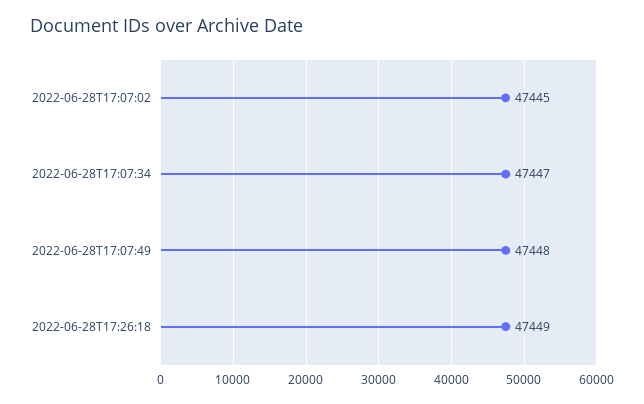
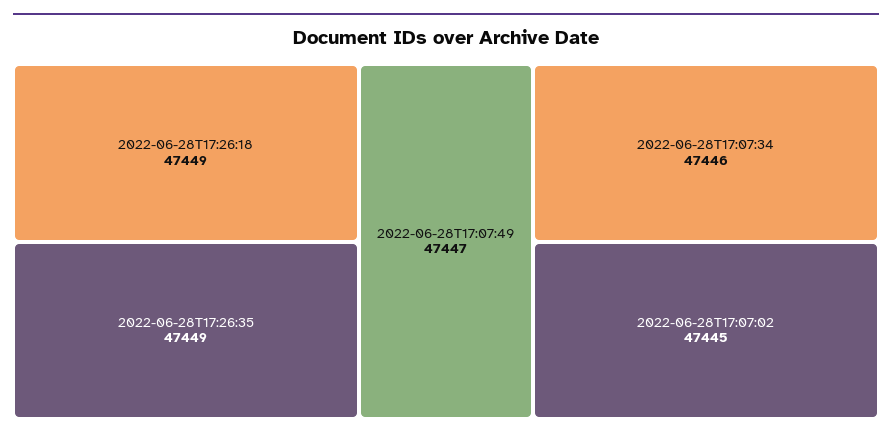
2022-06-28T17:07:34: 47447 -> 47446
2022-06-28T17:07:49: 47448 -> 47447
2022-06-28T17:26:35: none -> 47449

